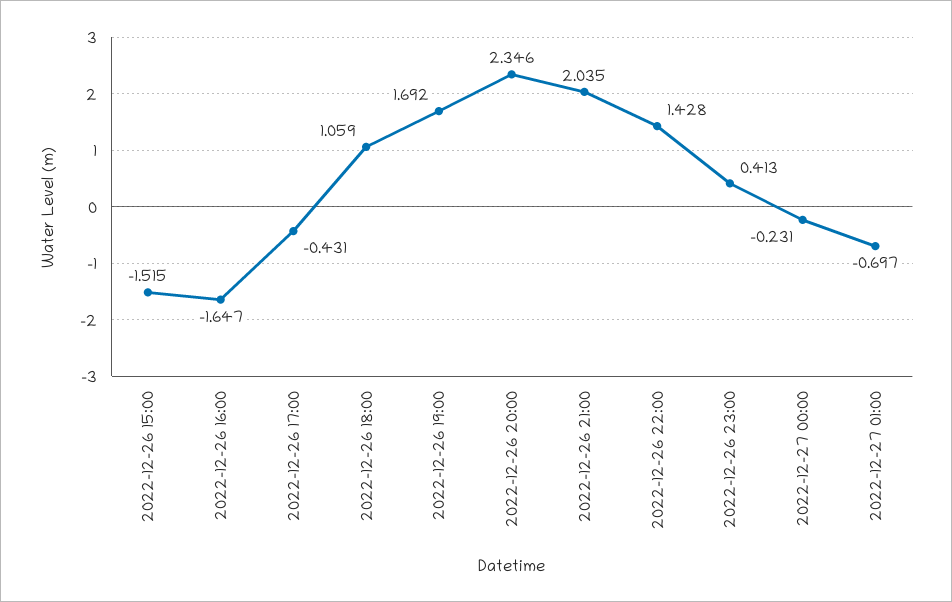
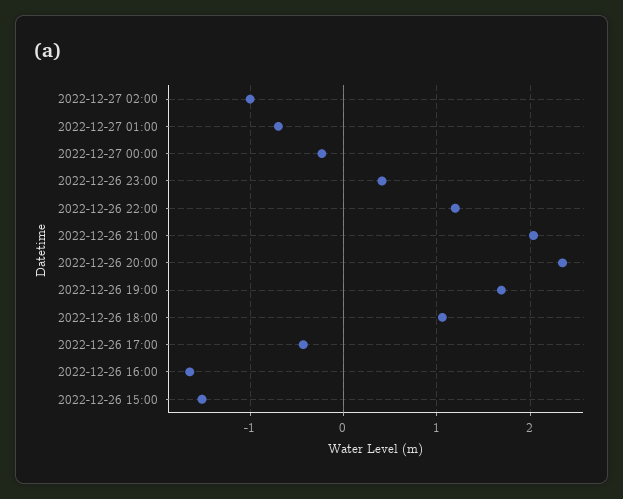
2022-12-26 22:00: 1.428 -> 1.2
2022-12-27 02:00: none -> -1

